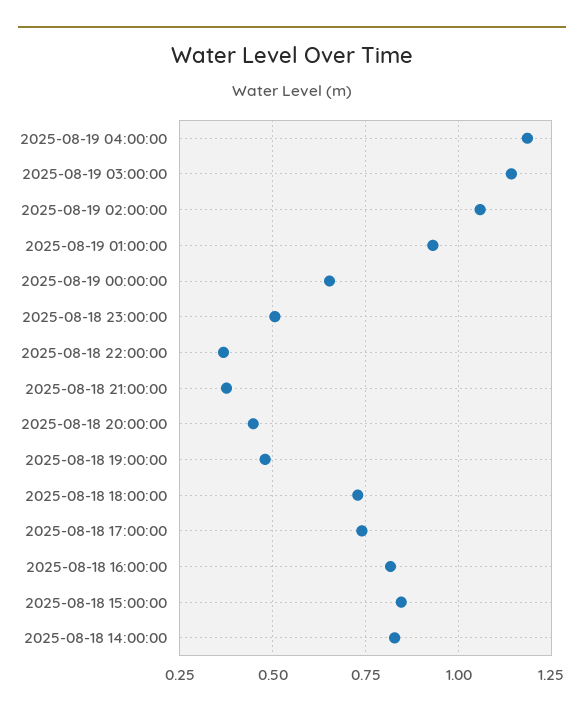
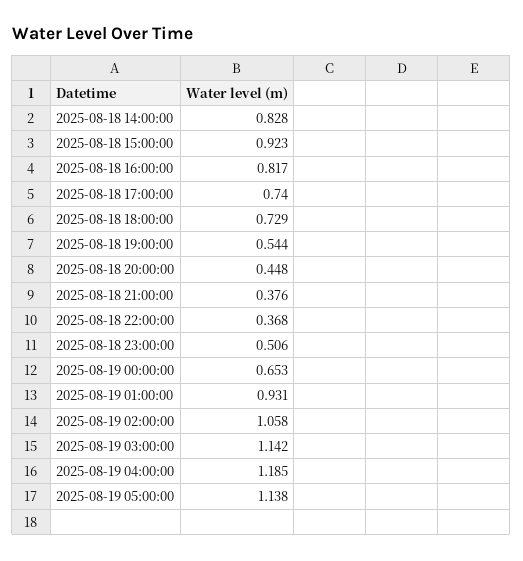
2025-08-18 19:00:00: 0.475 -> 0.544
2025-08-18 15:00:00: 0.85 -> 0.923
2025-08-19 05:00:00: none -> 1.138

